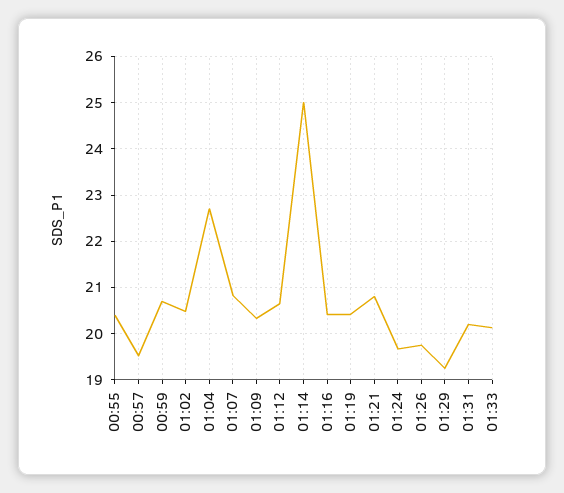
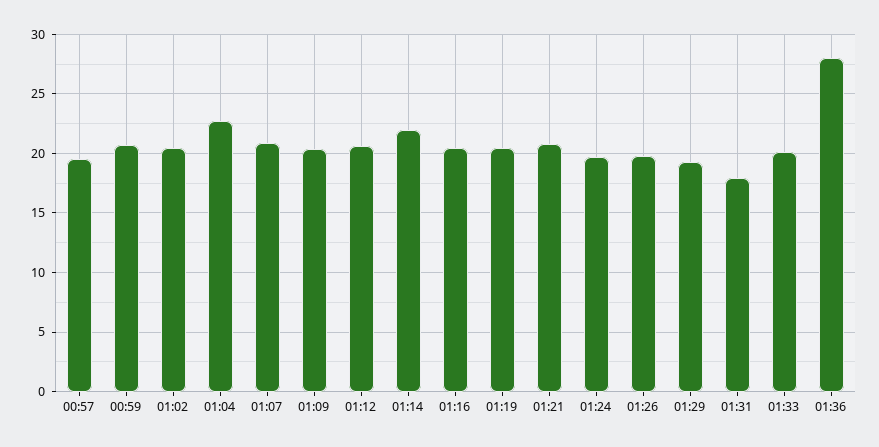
00:55: 20.4 -> none
01:14: 25 -> 22
01:31: 20.2 -> 18
01:36: none -> 28

